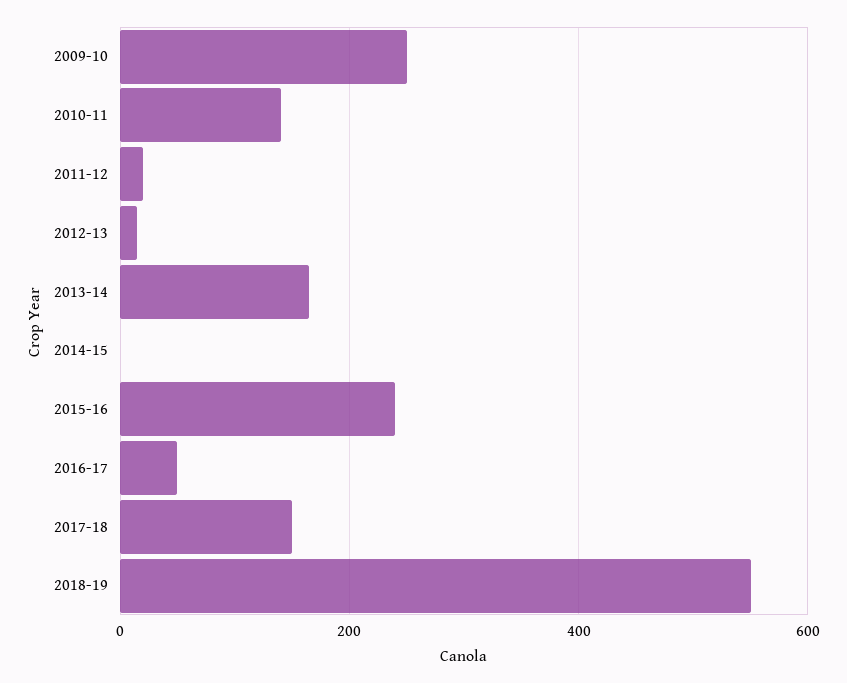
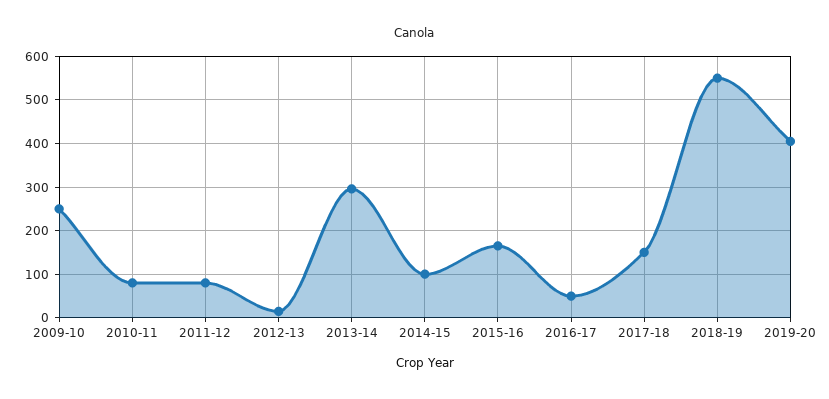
2010-11: 140 -> 80
2011-12: 20 -> 80
2013-14: 160 -> 300
2014-15: 0 -> 100
2015-16: 240 -> 160
2019-20: none -> 400

